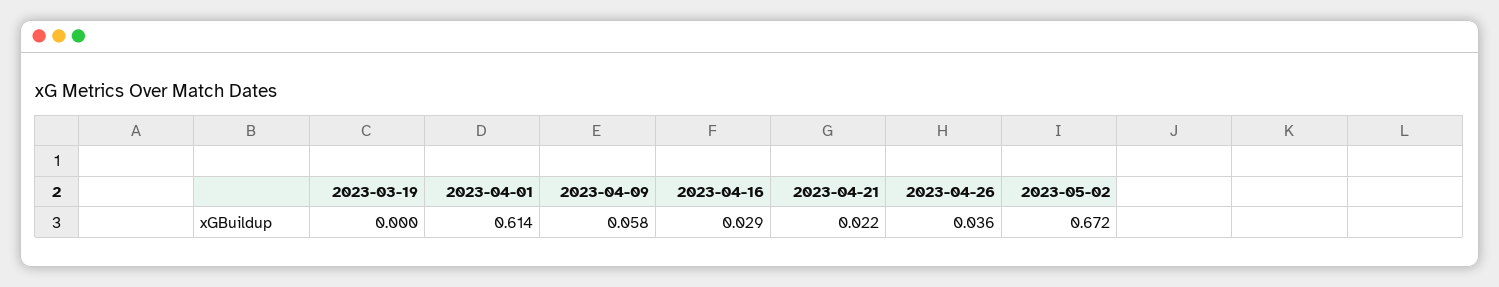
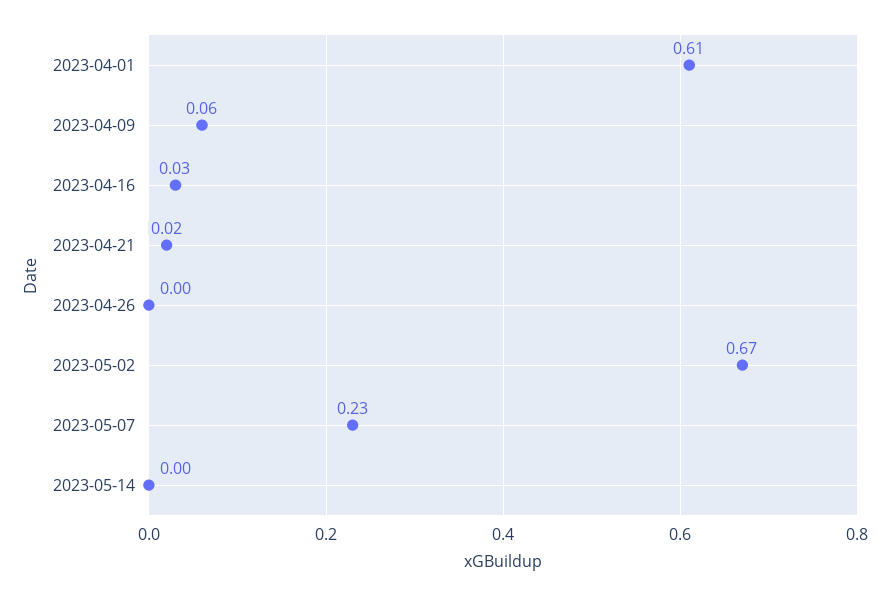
2023-03-19: 0 -> none
2023-04-26: 0.036 -> 0
2023-05-07: none -> 0.23
2023-05-14: none -> 0

